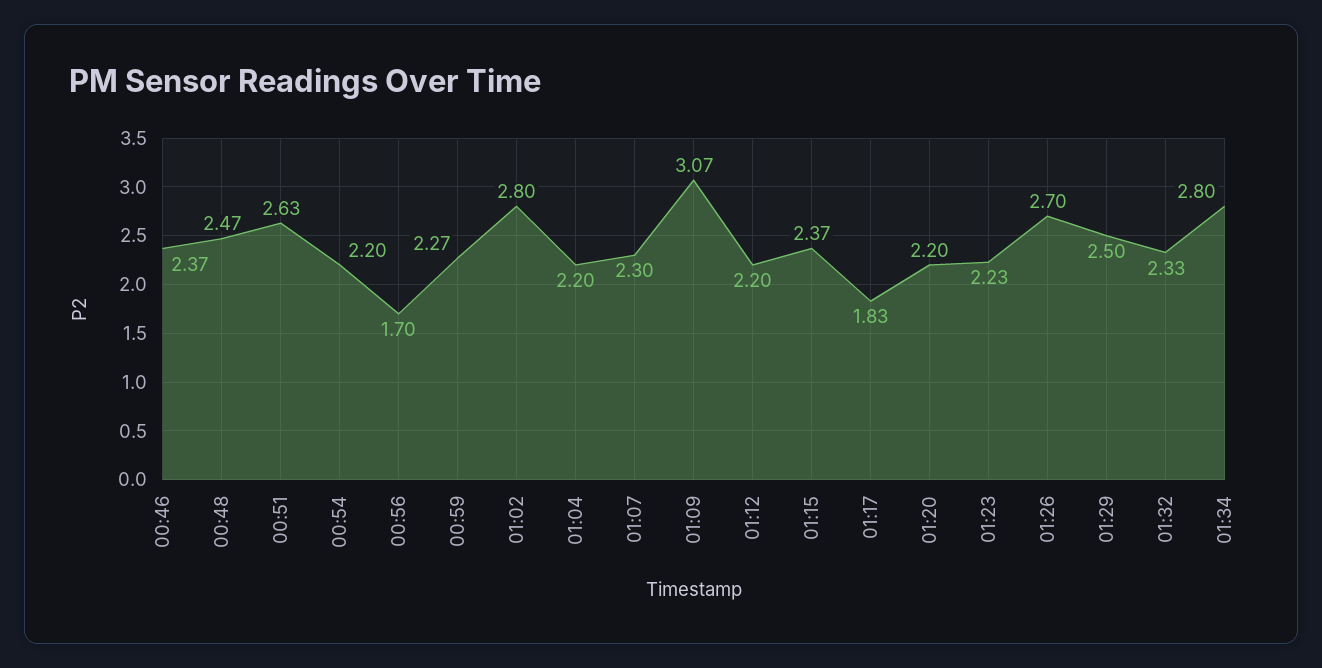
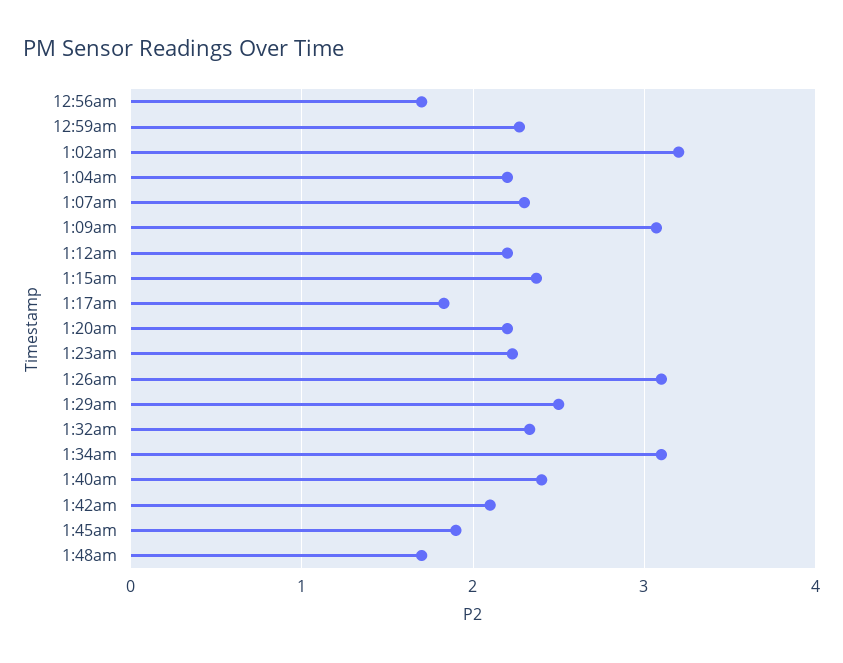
00:46: 2.37 -> none
00:48: 2.47 -> none
00:51: 2.63 -> none
00:54: 2.2 -> none
01:02: 2.8 -> 3.2
01:26: 2.7 -> 3.1
01:34: 2.8 -> 3.1
1:40am: none -> 2.4
1:42am: none -> 2.1
1:45am: none -> 1.9
1:48am: none -> 1.7

